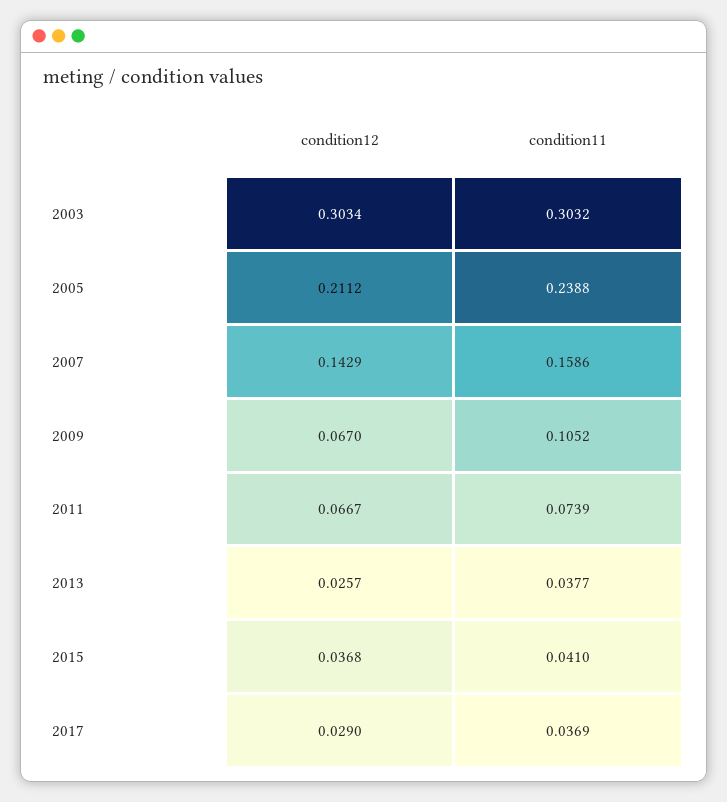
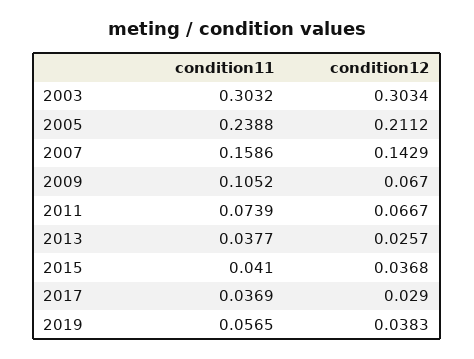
condition11, 2019: none -> 0.0565
condition12, 2019: none -> 0.0383

